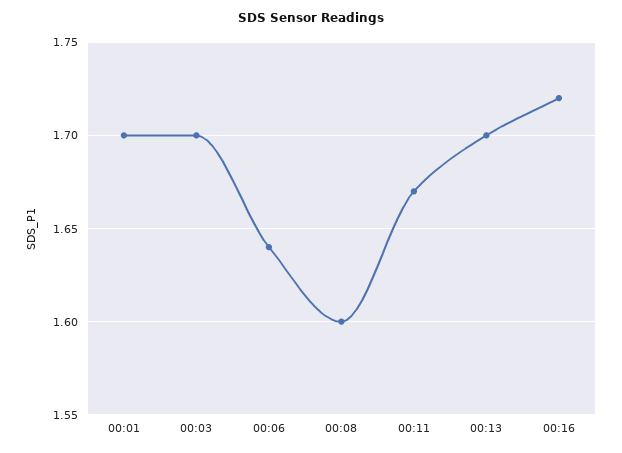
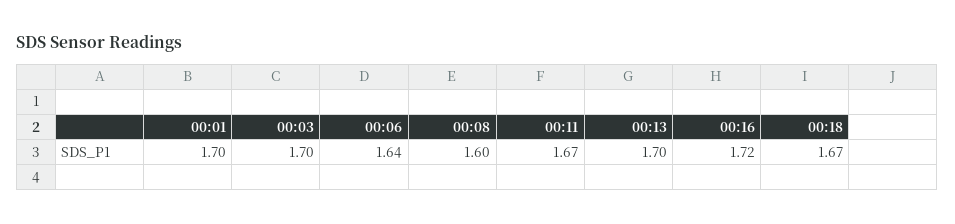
00:18: none -> 1.67

